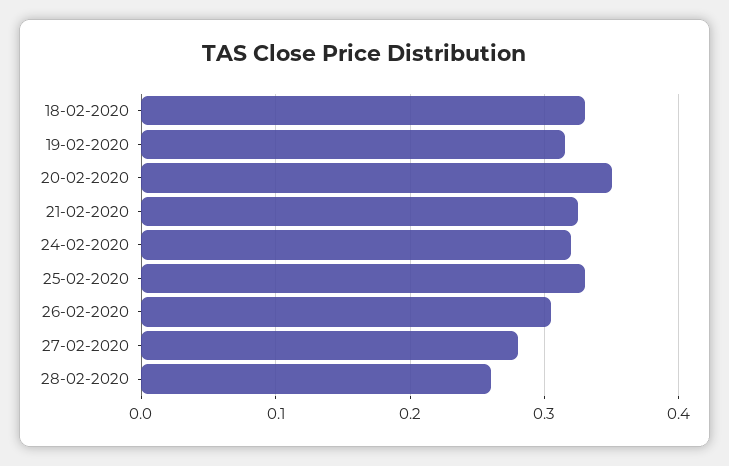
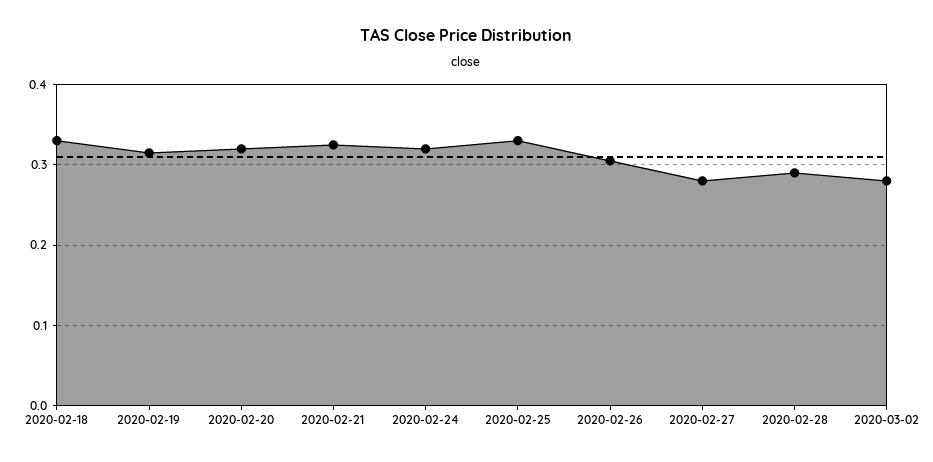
20-02-2020: 0.35 -> 0.32
28-02-2020: 0.26 -> 0.29
2020-03-02: none -> 0.28

